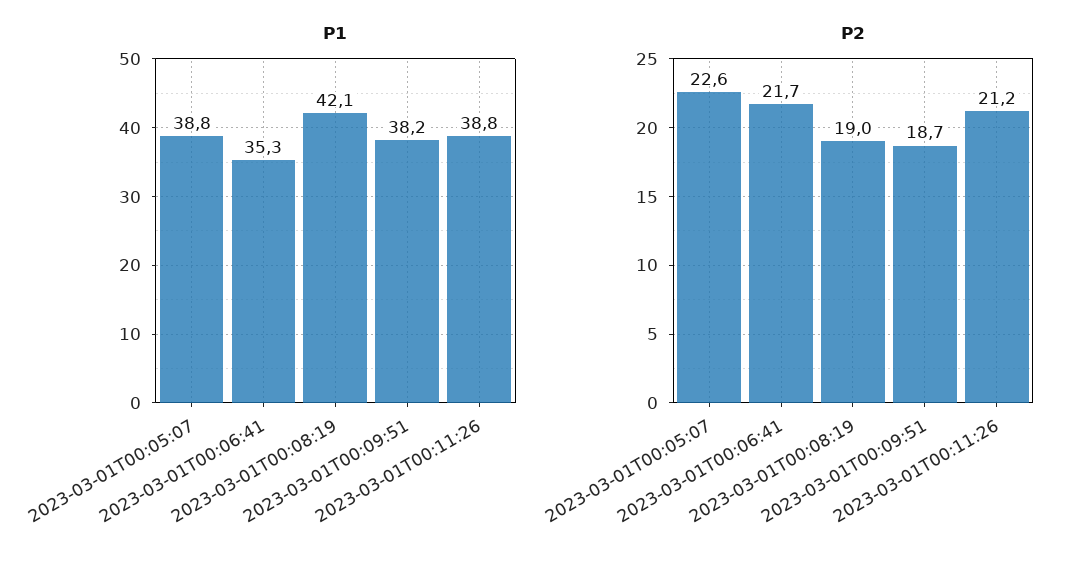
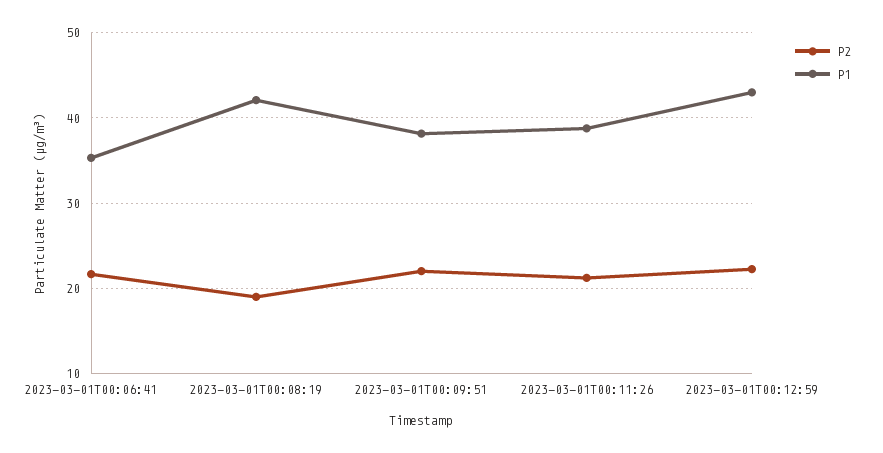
P1, 2023-03-01T00:05:07: 38.8 -> none
P2, 2023-03-01T00:05:07: 22.6 -> none
P2, 2023-03-01T00:09:51: 18.7 -> 22
P2, 2023-03-01T00:12:59: none -> 22
P1, 2023-03-01T00:12:59: none -> 43

